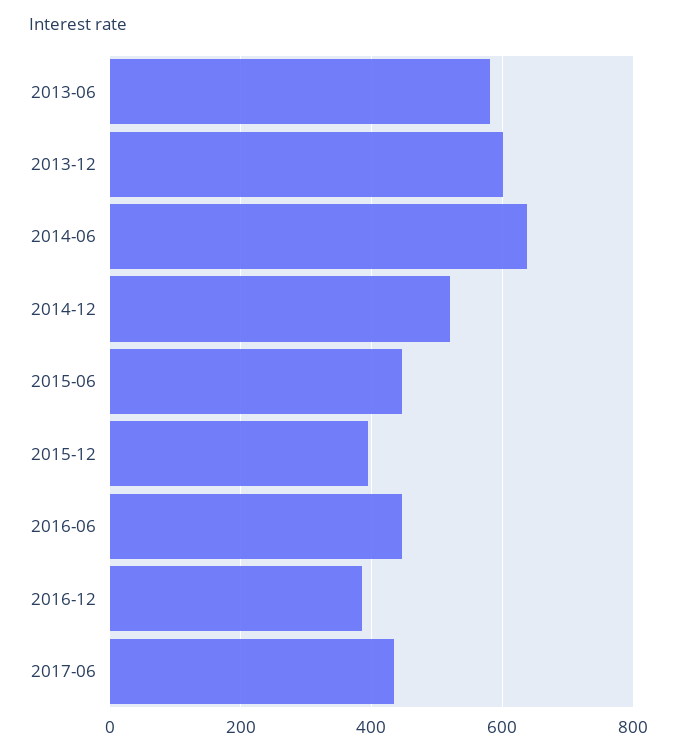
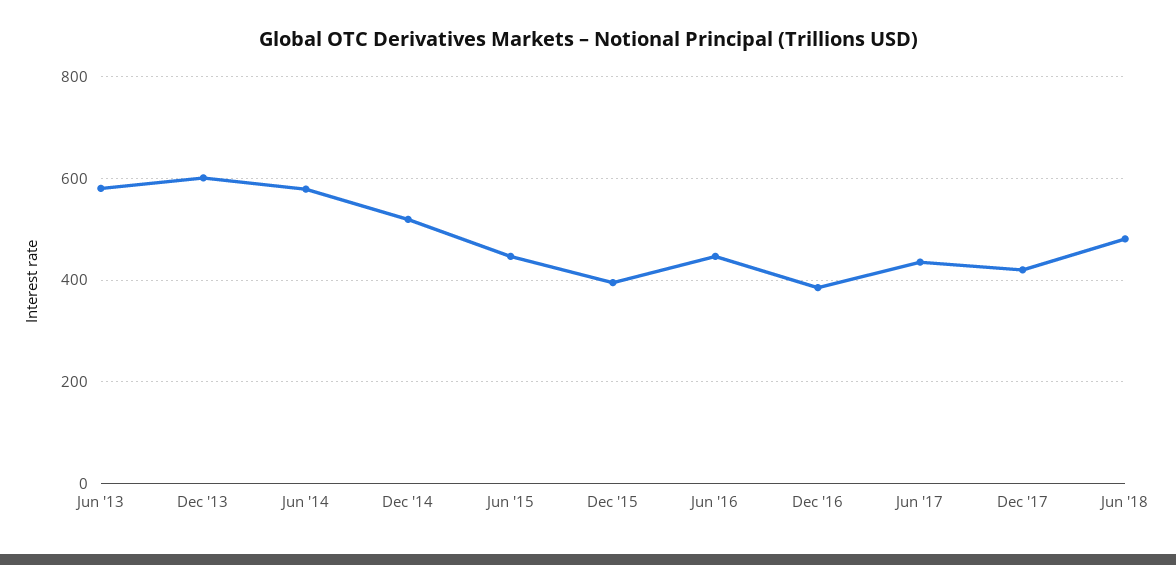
2014-06: 640 -> 580
Dec '17: none -> 420
Jun '18: none -> 480

